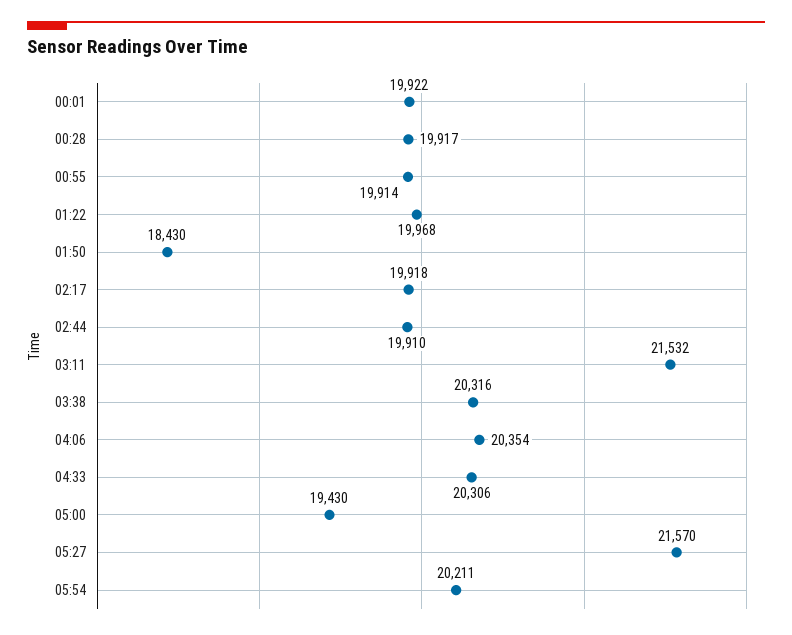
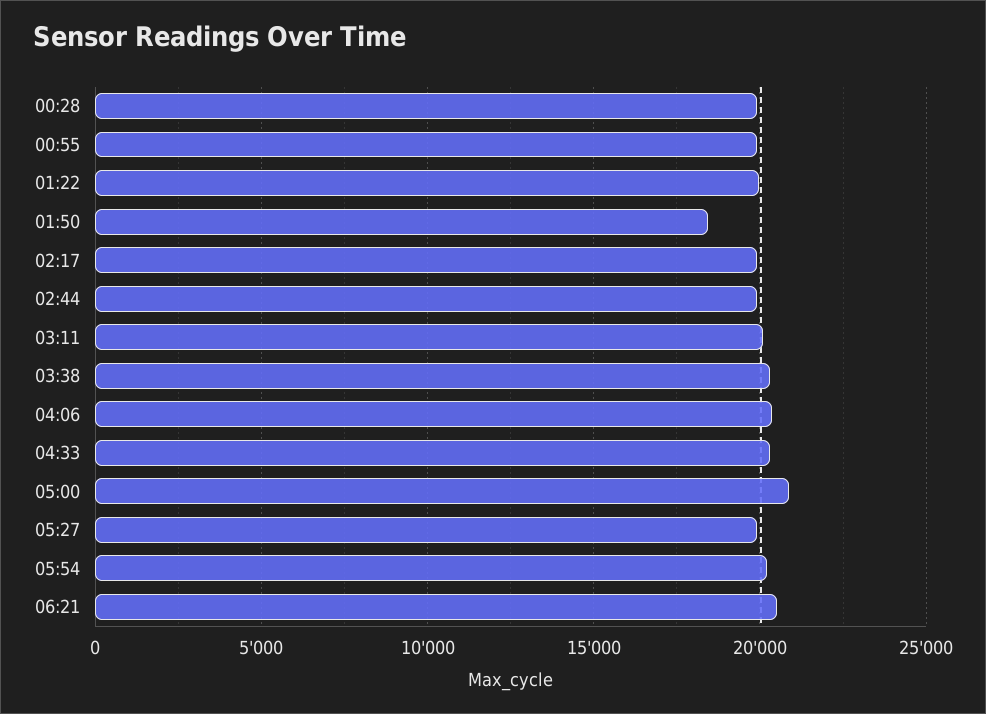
00:01: 19922 -> none
03:11: 21532 -> 20000
05:00: 19430 -> 21000
05:27: 21570 -> 20000
06:21: none -> 20500

